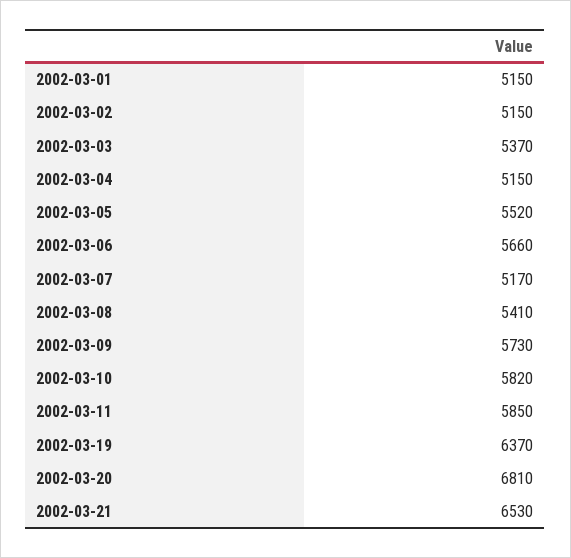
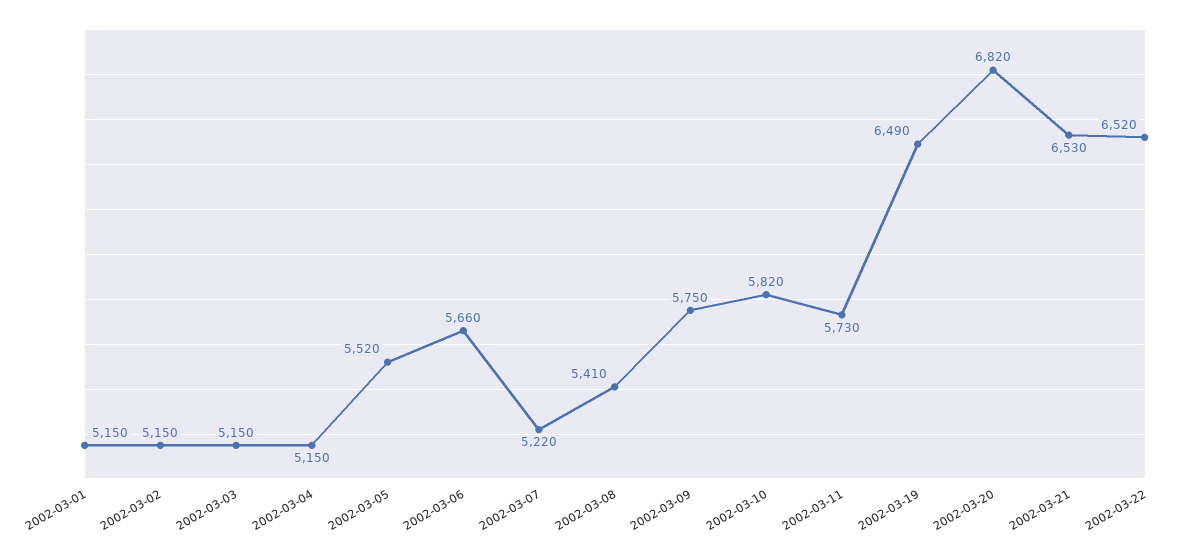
2002-03-03: 5370 -> 5150
2002-03-07: 5170 -> 5220
2002-03-09: 5730 -> 5750
2002-03-11: 5850 -> 5730
2002-03-19: 6370 -> 6490
2002-03-20: 6810 -> 6820
2002-03-22: none -> 6520

